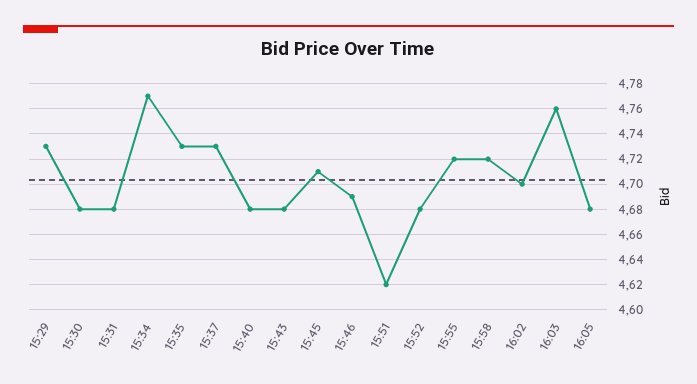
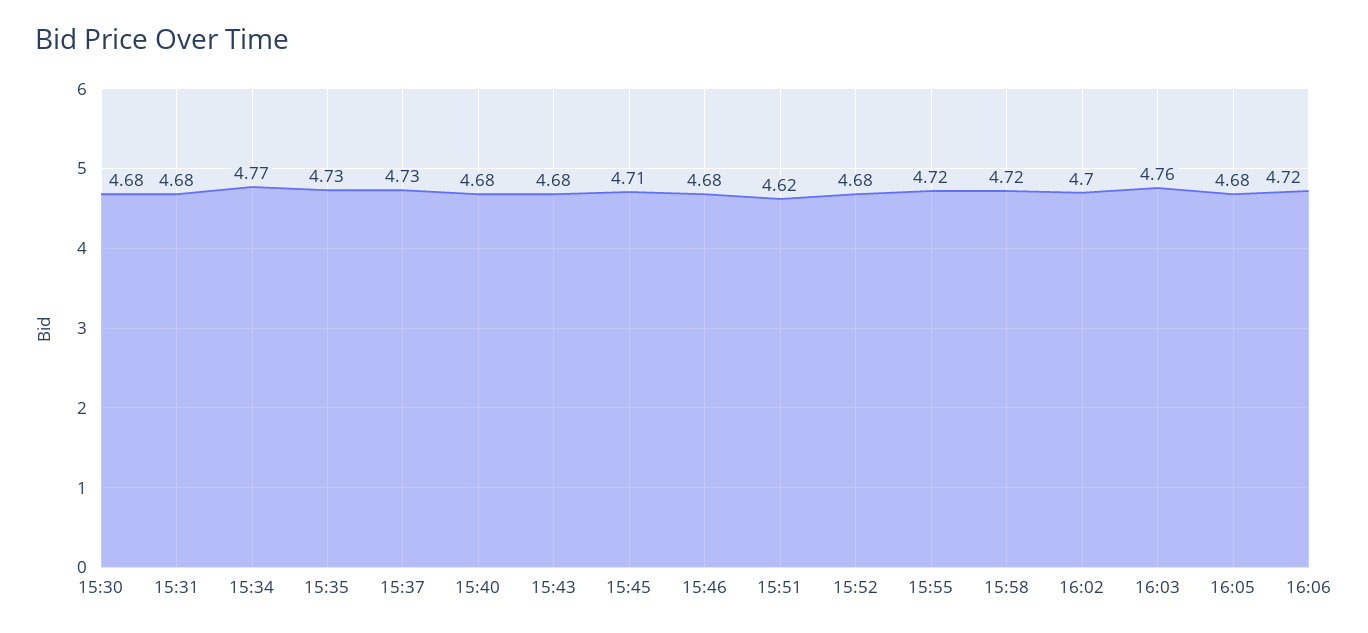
15:29: 4.73 -> none
15:46: 4.69 -> 4.68
16:06: none -> 4.72

